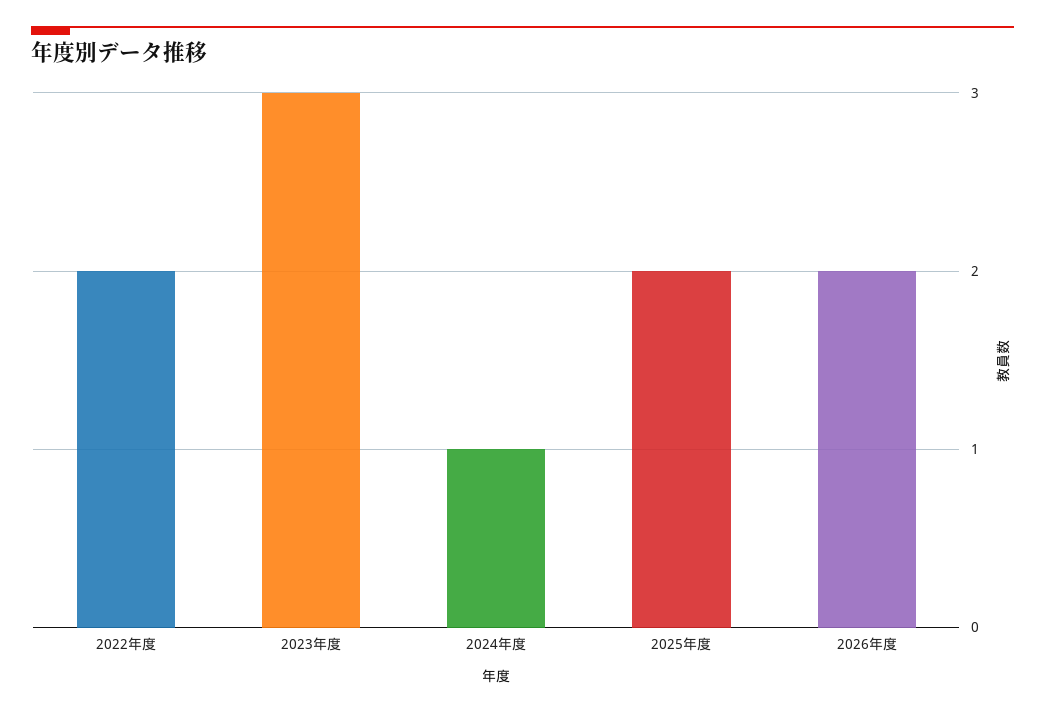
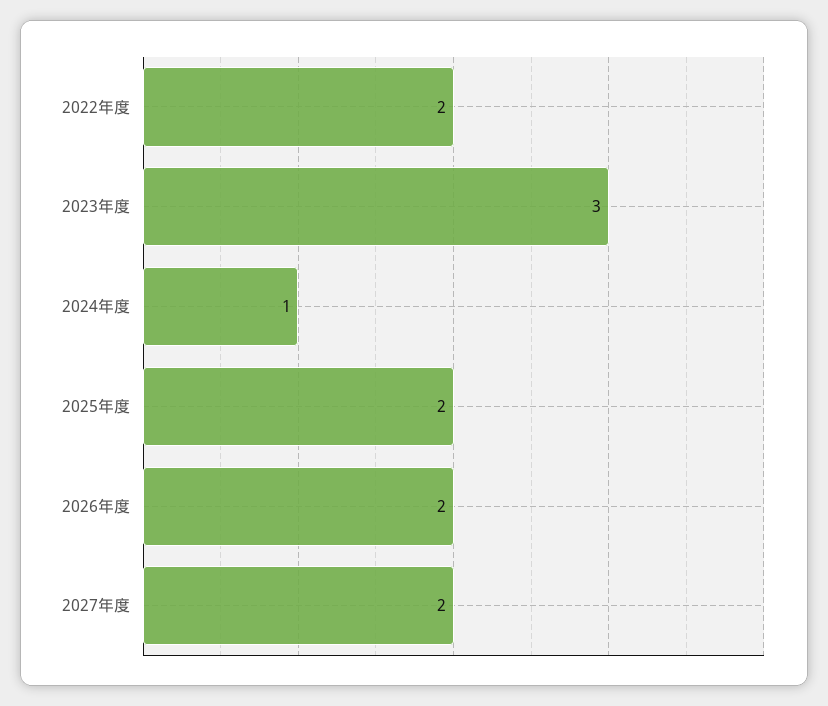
2027年度: none -> 2

